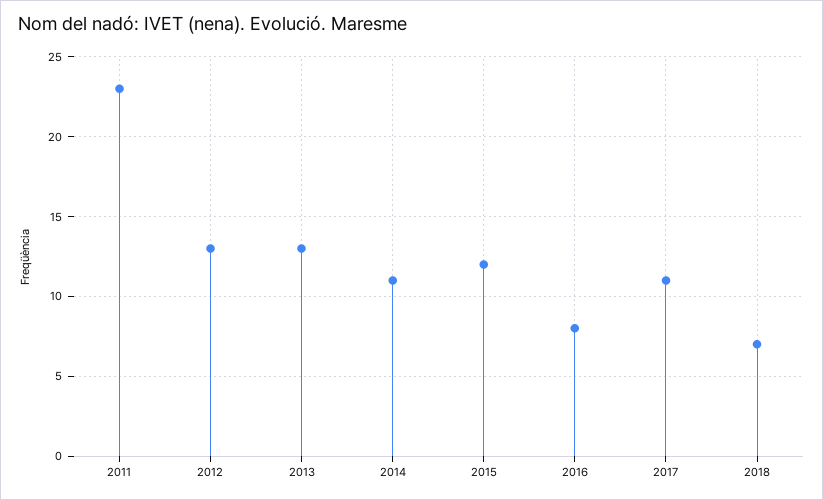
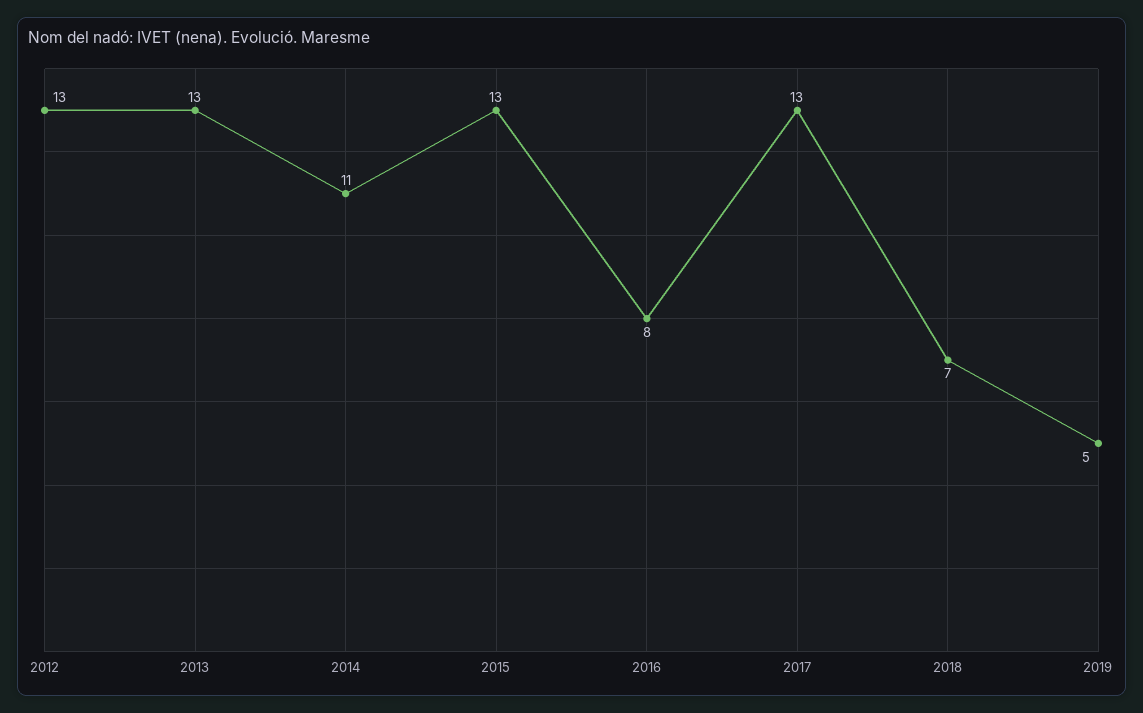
2011: 23 -> none
2015: 12 -> 13
2017: 11 -> 13
2019: none -> 5

